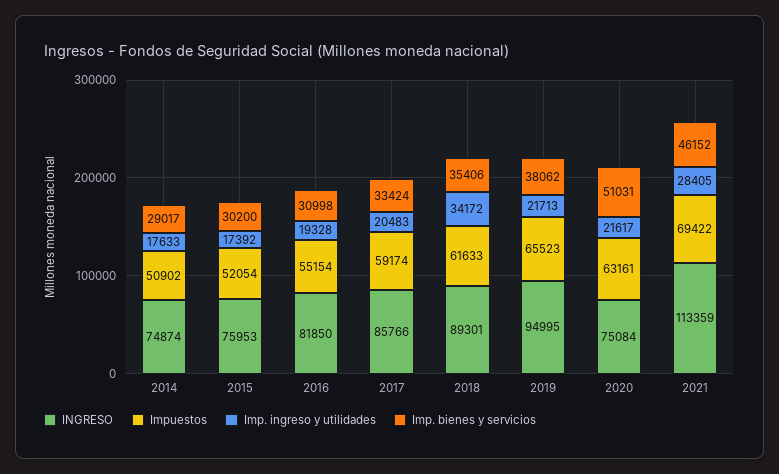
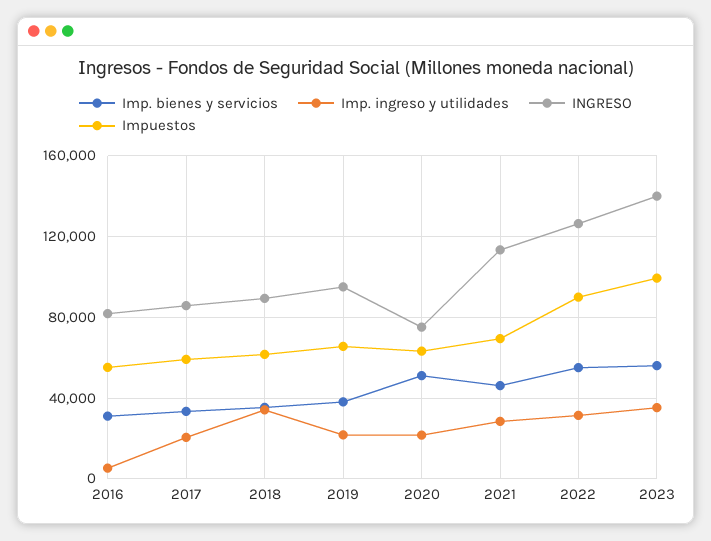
INGRESO, 2014: 74874 -> none
Impuestos, 2014: 50902 -> none
Imp. ingreso y utilidades, 2014: 17633 -> none
Imp. bienes y servicios, 2014: 29017 -> none
INGRESO, 2015: 75953 -> none
Impuestos, 2015: 52054 -> none
Imp. ingreso y utilidades, 2015: 17392 -> none
Imp. bienes y servicios, 2015: 30200 -> none
Imp. ingreso y utilidades, 2016: 19328 -> 5000
Imp. bienes y servicios, 2022: none -> 55000
Imp. ingreso y utilidades, 2022: none -> 30000
INGRESO, 2022: none -> 125000
Impuestos, 2022: none -> 90000
Imp. bienes y servicios, 2023: none -> 55000
Imp. ingreso y utilidades, 2023: none -> 35000
INGRESO, 2023: none -> 140000
Impuestos, 2023: none -> 100000

